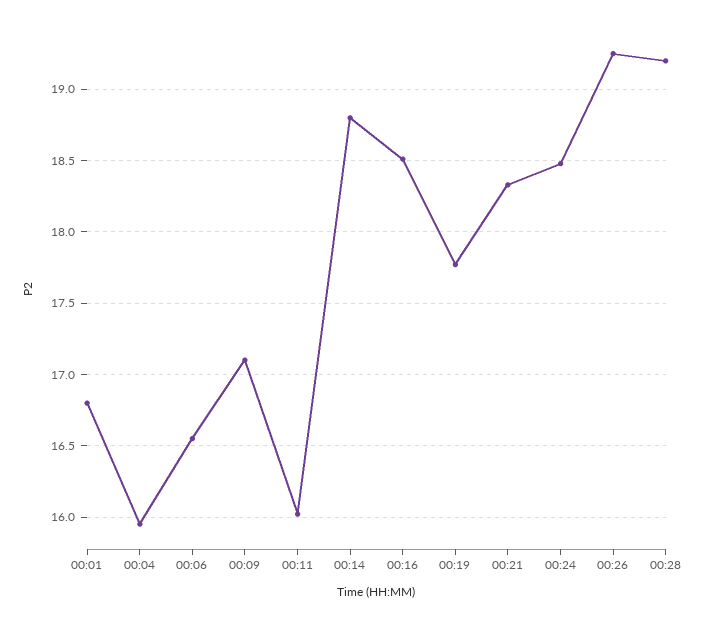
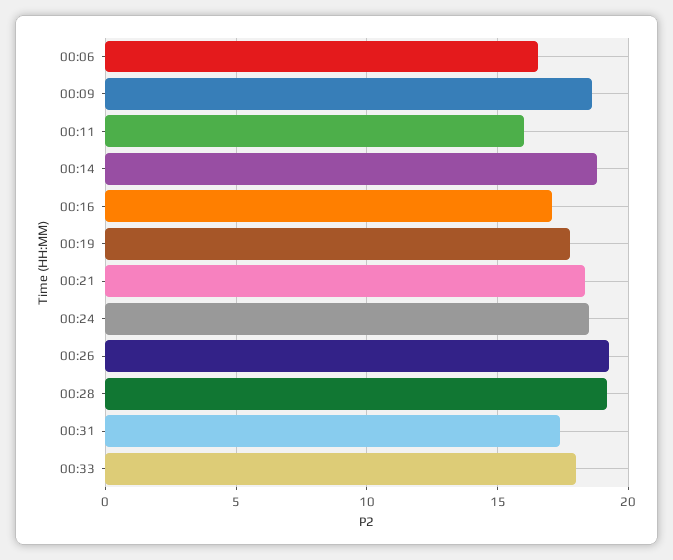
00:01: 16.8 -> none
00:04: 15.95 -> none
00:09: 17.1 -> 18.5
00:16: 18.5 -> 17
00:31: none -> 17.5
00:33: none -> 18

